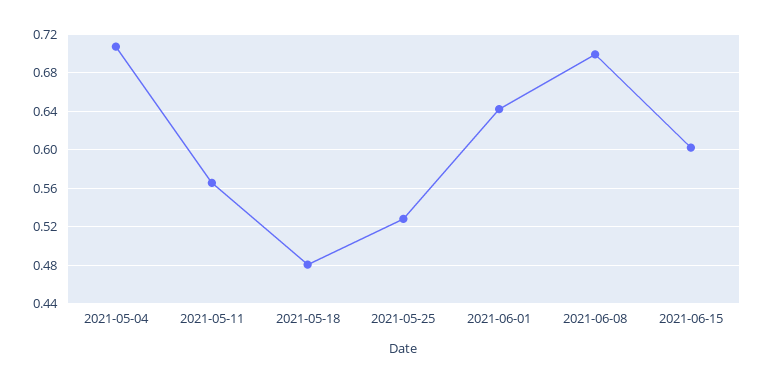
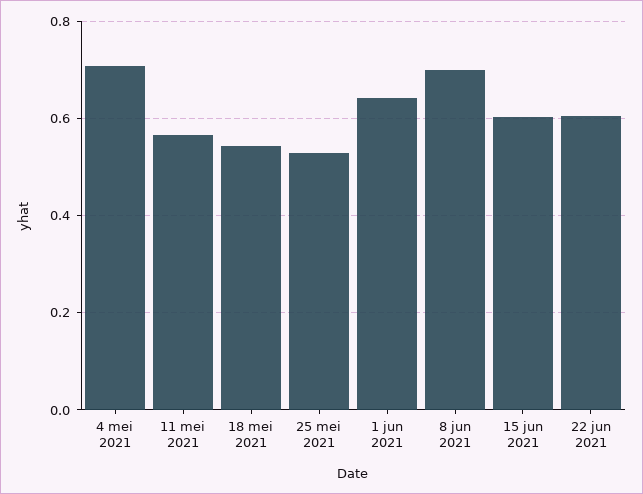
2021-05-18: 0.48 -> 0.54
22 jun 2021: none -> 0.6

